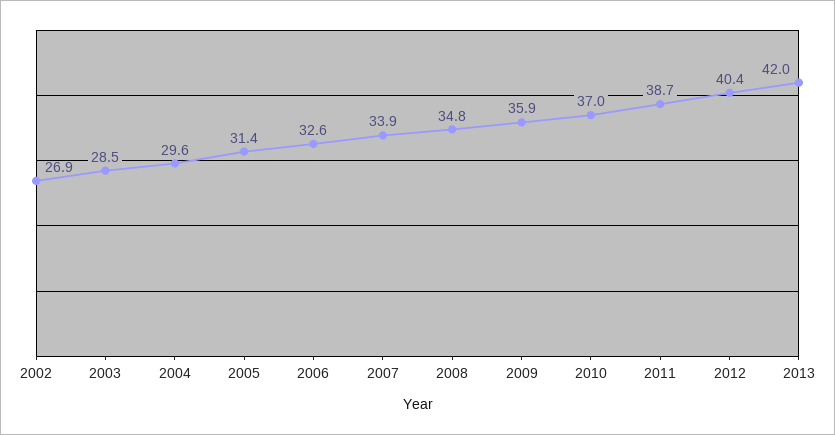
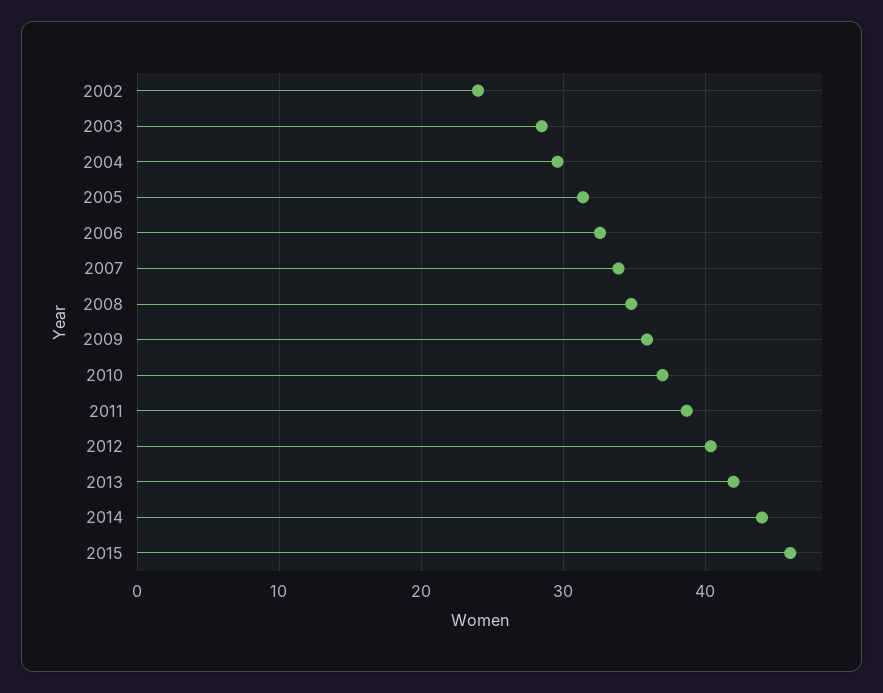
2002: 26.9 -> 24
2014: none -> 44
2015: none -> 46

